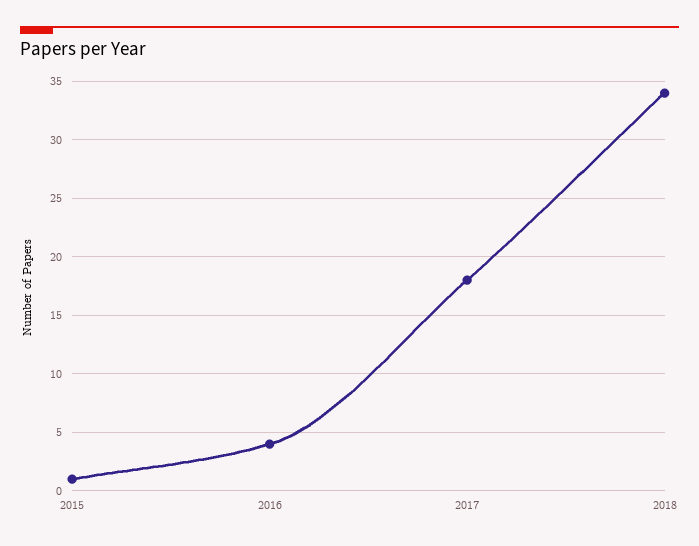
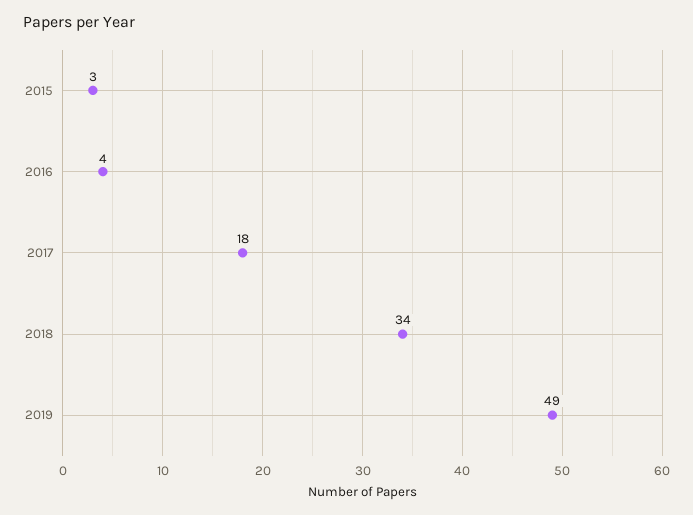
2015: 1 -> 3
2019: none -> 49

